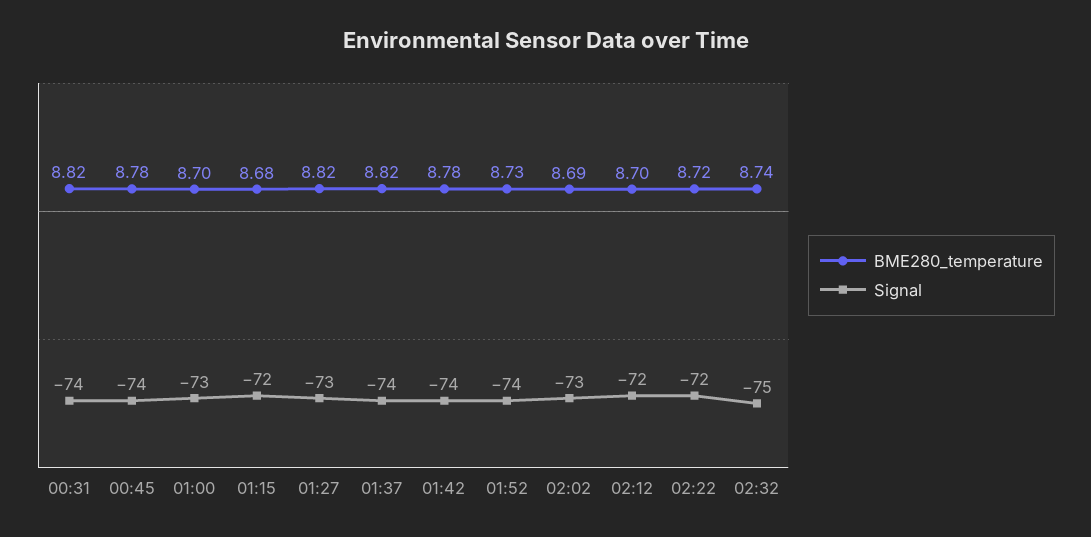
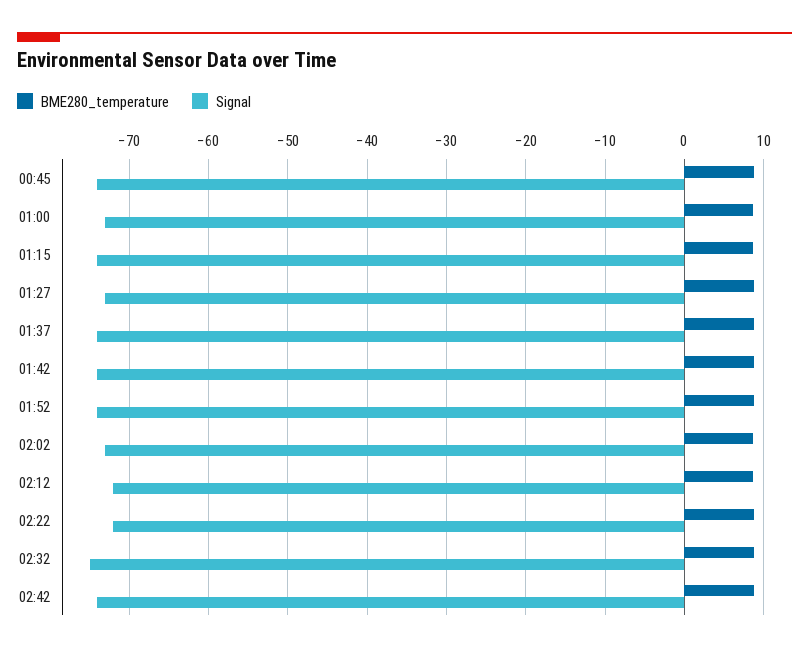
BME280_temperature, 00:31: 8.82 -> none
Signal, 00:31: -74 -> none
Signal, 01:15: -72 -> -74
BME280_temperature, 02:42: none -> 9
Signal, 02:42: none -> -74

